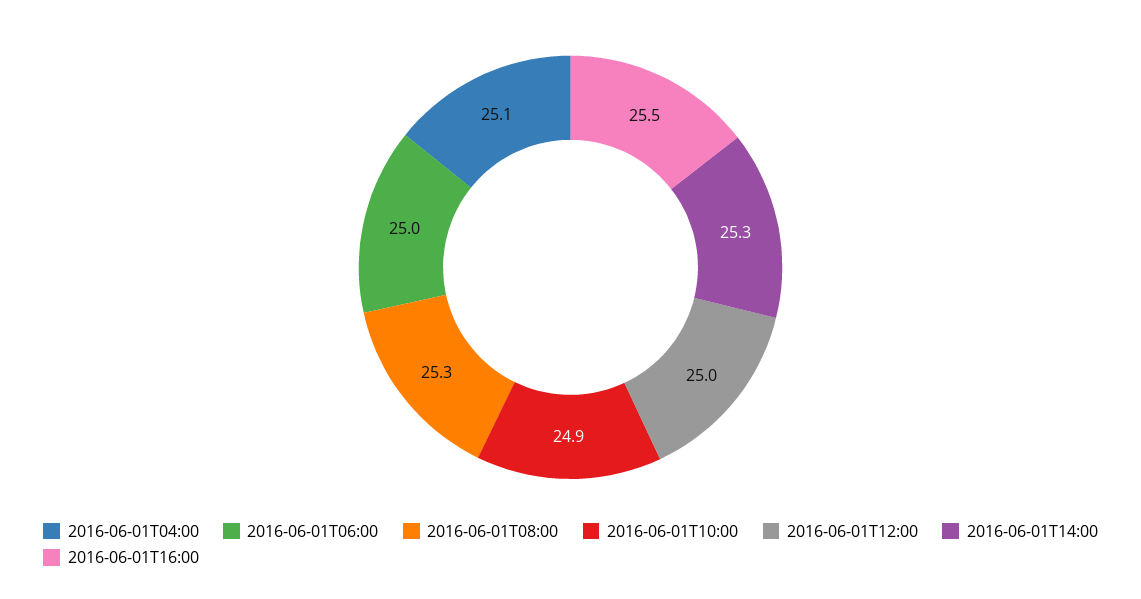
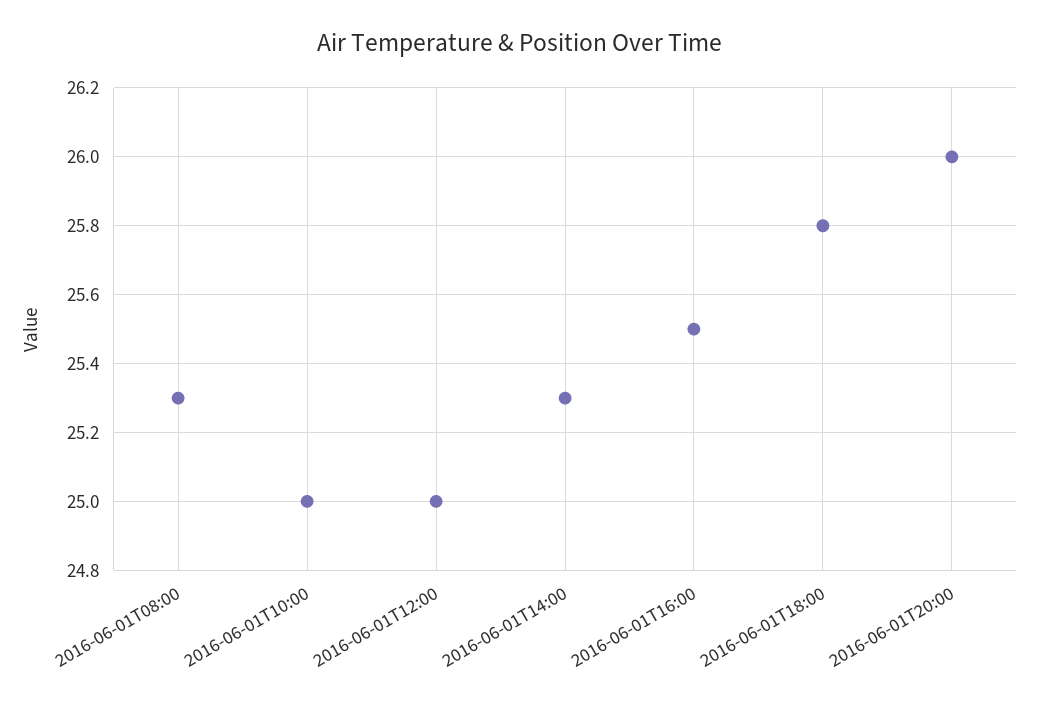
2016-06-01T04:00: 25.1 -> none
2016-06-01T06:00: 25 -> none
2016-06-01T10:00: 24.9 -> 25
2016-06-01T18:00: none -> 25.8
2016-06-01T20:00: none -> 26

